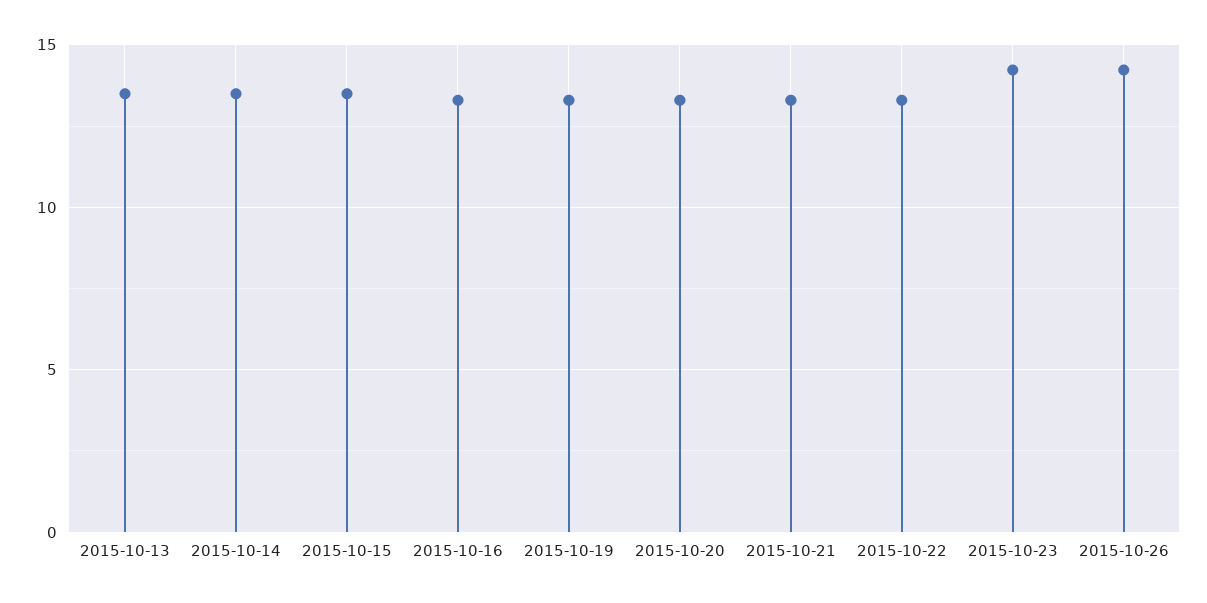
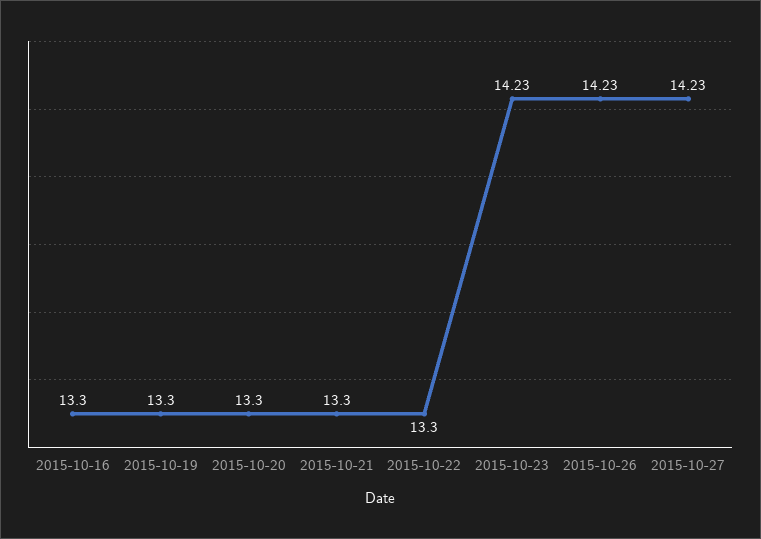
2015-10-13: 13.5 -> none
2015-10-14: 13.5 -> none
2015-10-15: 13.5 -> none
2015-10-27: none -> 14.23

